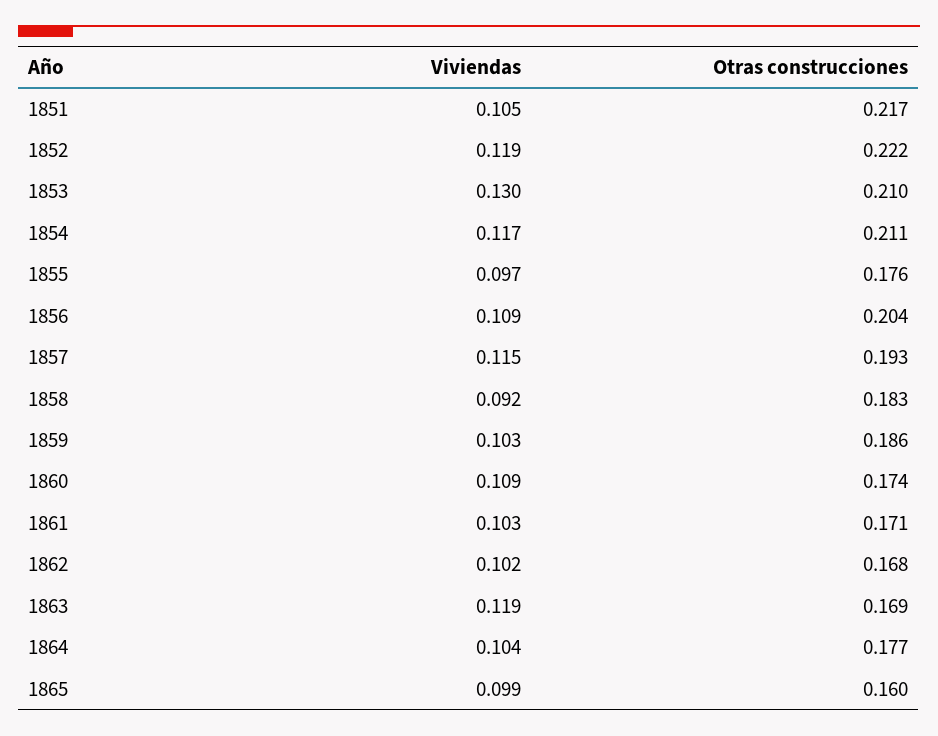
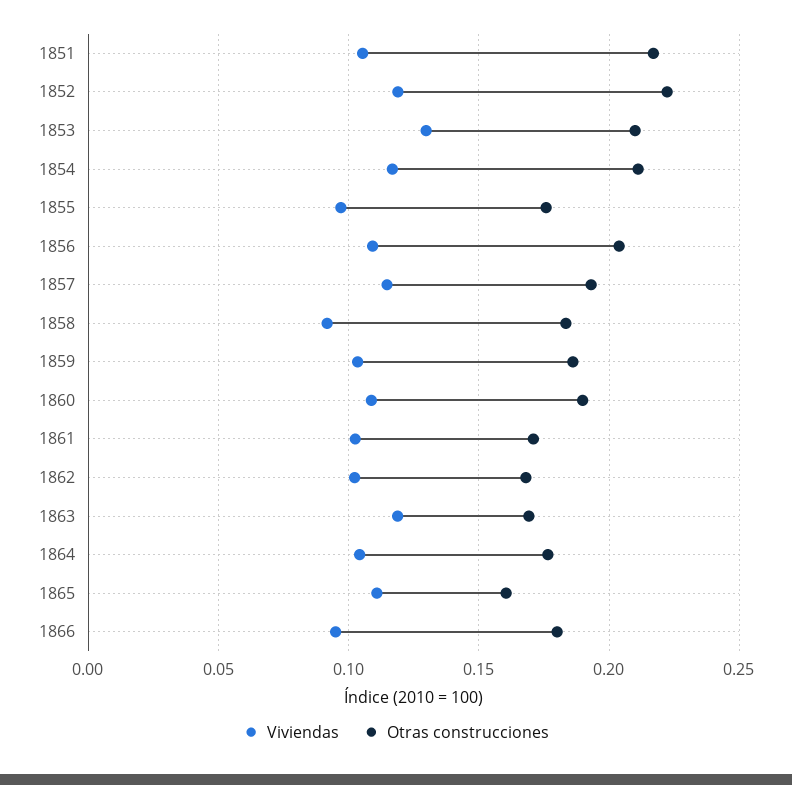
Otras construcciones, 1860: 0.174 -> 0.19
Viviendas, 1865: 0.099 -> 0.11
Viviendas, 1866: none -> 0.095
Otras construcciones, 1866: none -> 0.18

